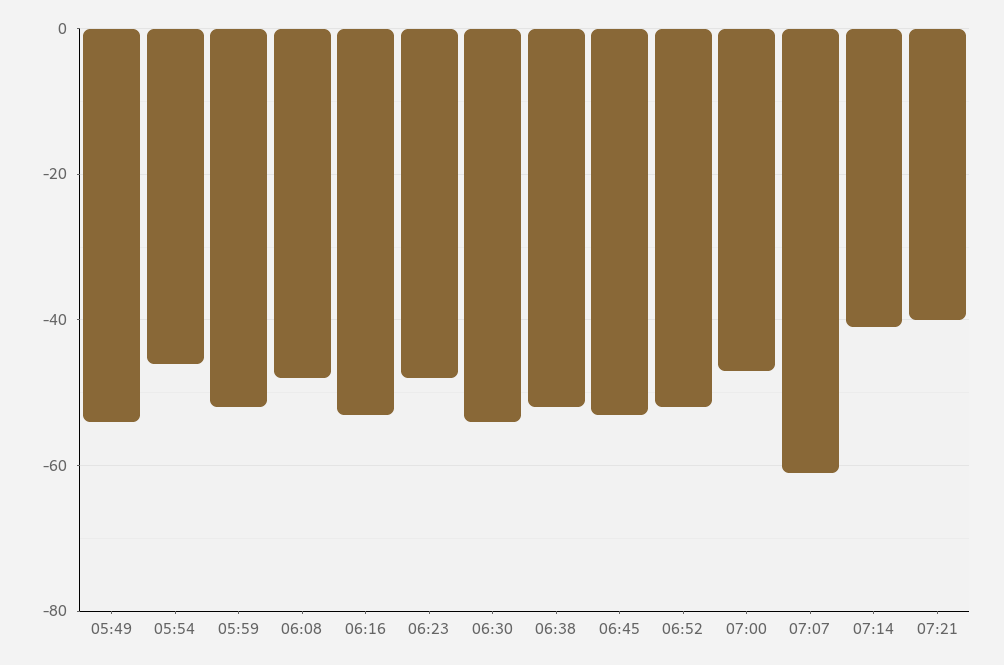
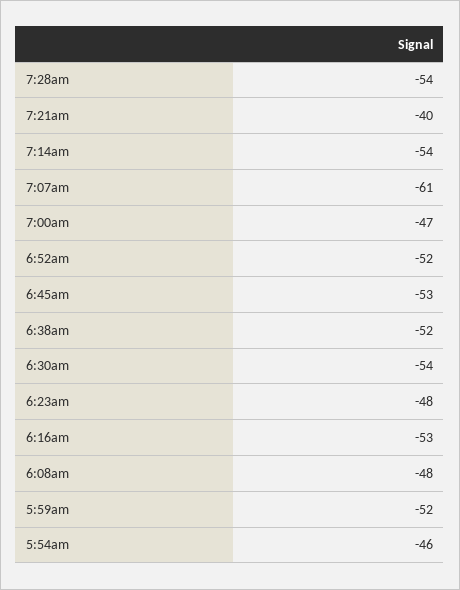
05:49: -55 -> none
07:14: -40 -> -54
7:28am: none -> -54

